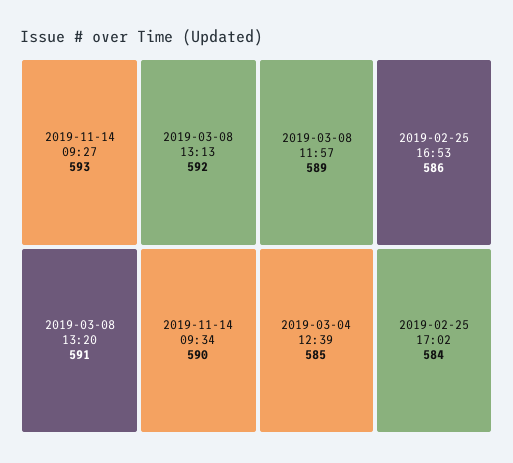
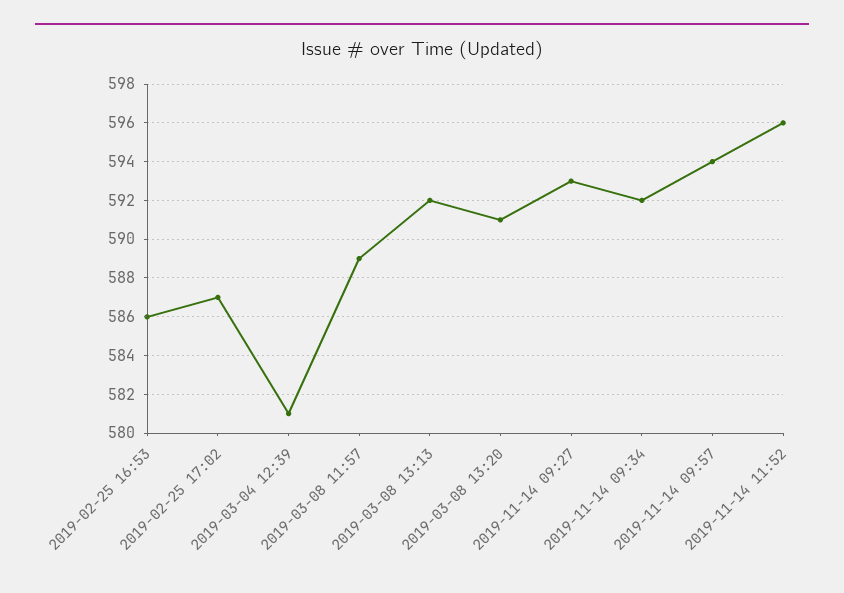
2019-11-14 09:34: 590 -> 592
2019-03-04 12:39: 585 -> 581
2019-02-25 17:02: 584 -> 587
2019-11-14 09:57: none -> 594
2019-11-14 11:52: none -> 596

